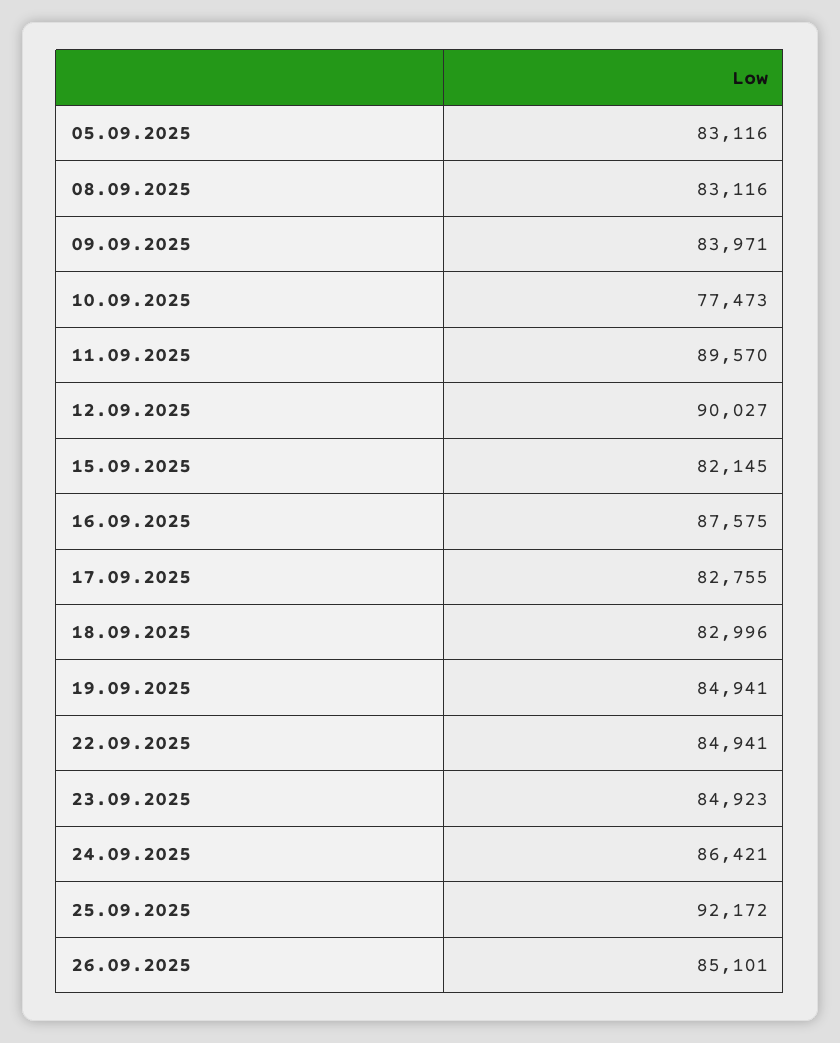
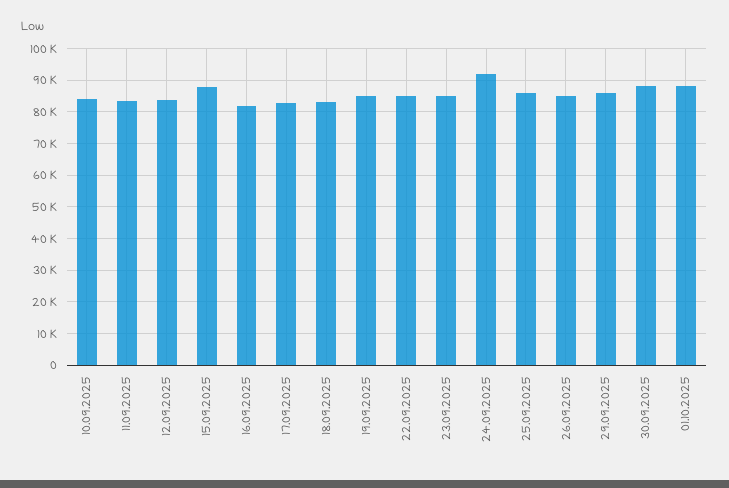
05.09.2025: 83116 -> none
08.09.2025: 83116 -> none
09.09.2025: 83971 -> none
10.09.2025: 77473 -> 84000
11.09.2025: 89570 -> 84000
12.09.2025: 90027 -> 84000
15.09.2025: 82145 -> 88000
16.09.2025: 87575 -> 82000
24.09.2025: 86421 -> 92000
25.09.2025: 92172 -> 86000
29.09.2025: none -> 86000
30.09.2025: none -> 88000
01.10.2025: none -> 88000

